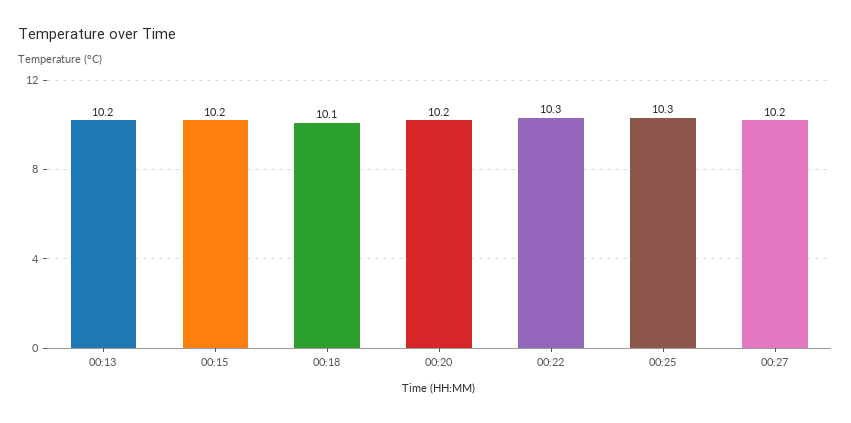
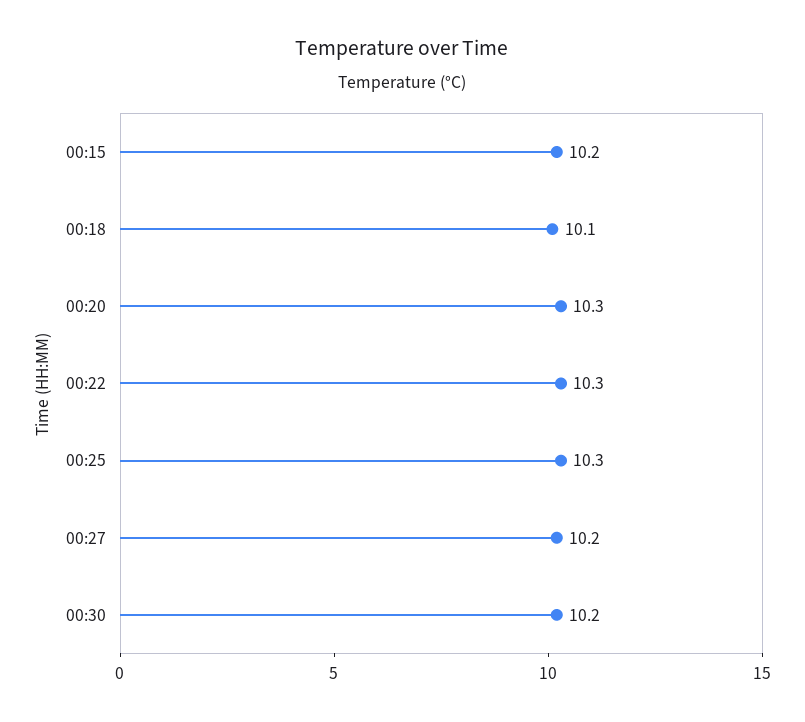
00:13: 10.2 -> none
00:20: 10.2 -> 10.3
00:30: none -> 10.2

